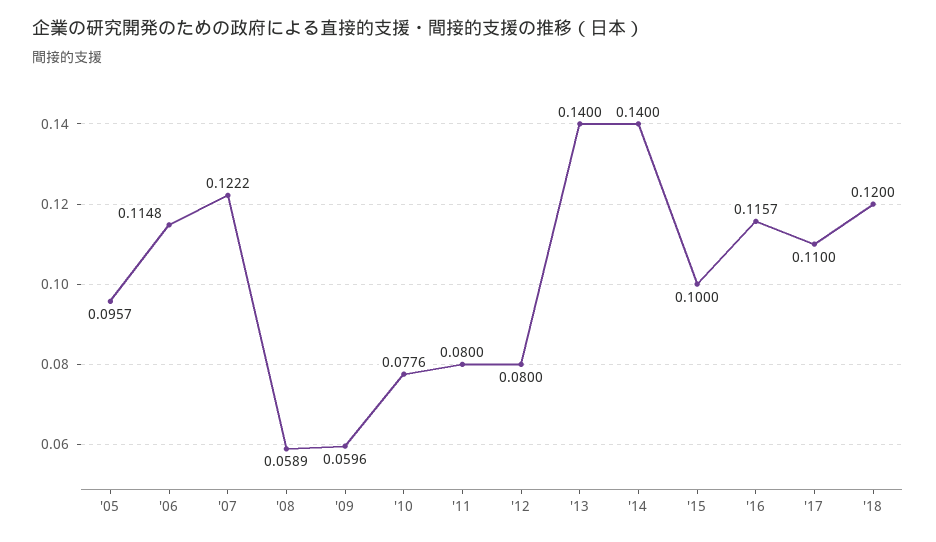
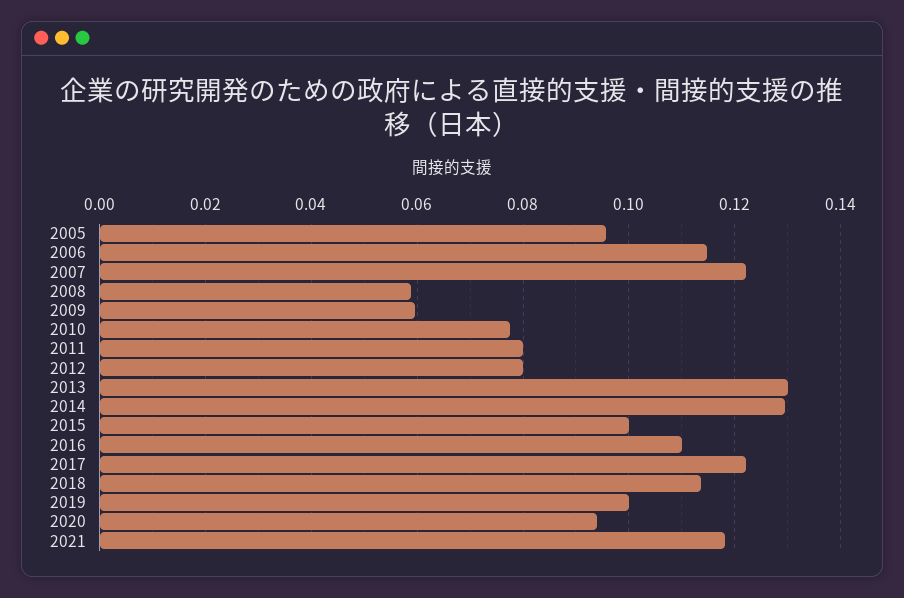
'13: 0.14 -> 0.13
'14: 0.14 -> 0.13
'16: 0.1157 -> 0.11
'17: 0.11 -> 0.122
'18: 0.12 -> 0.114
2019: none -> 0.1
2020: none -> 0.094
2021: none -> 0.118

